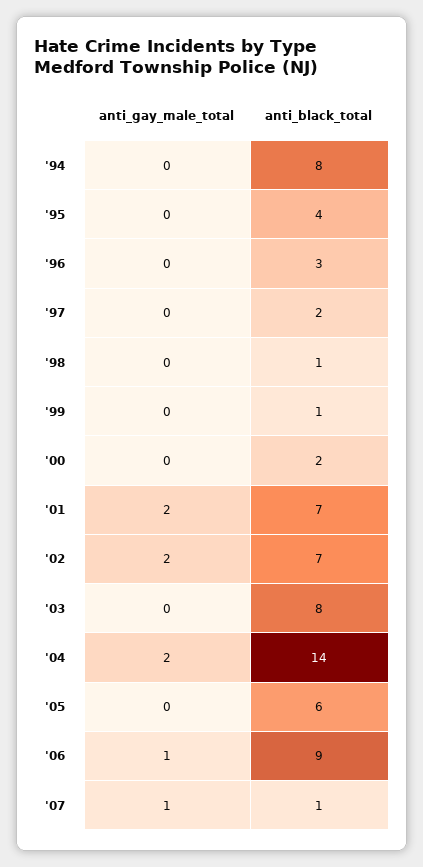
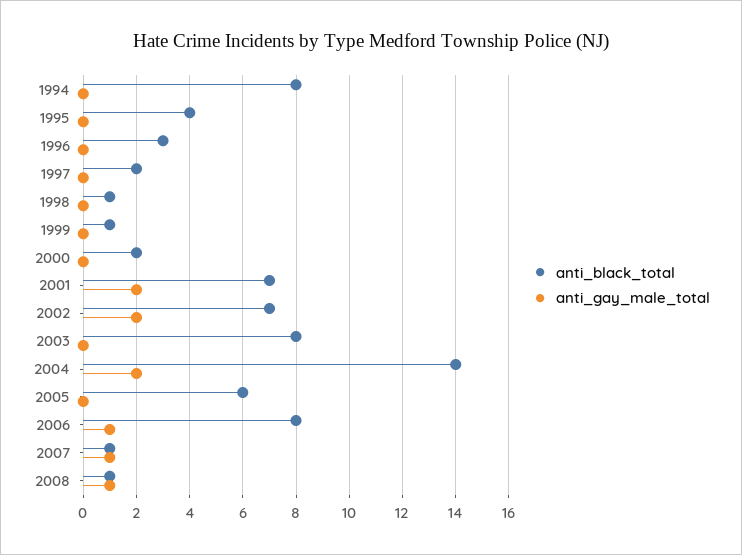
anti_black_total, '06: 9 -> 8
anti_black_total, 2008: none -> 1
anti_gay_male_total, 2008: none -> 1

